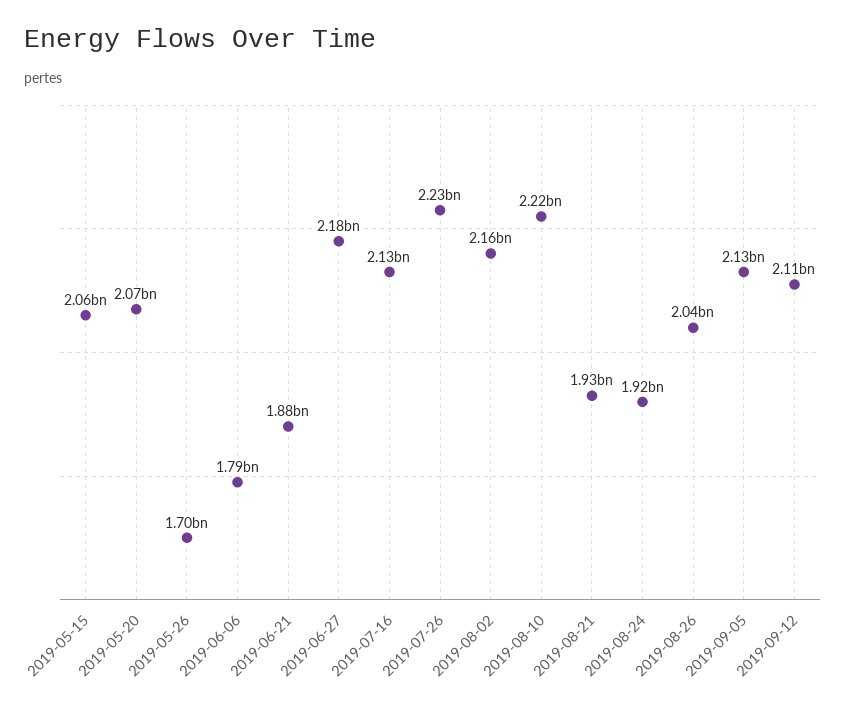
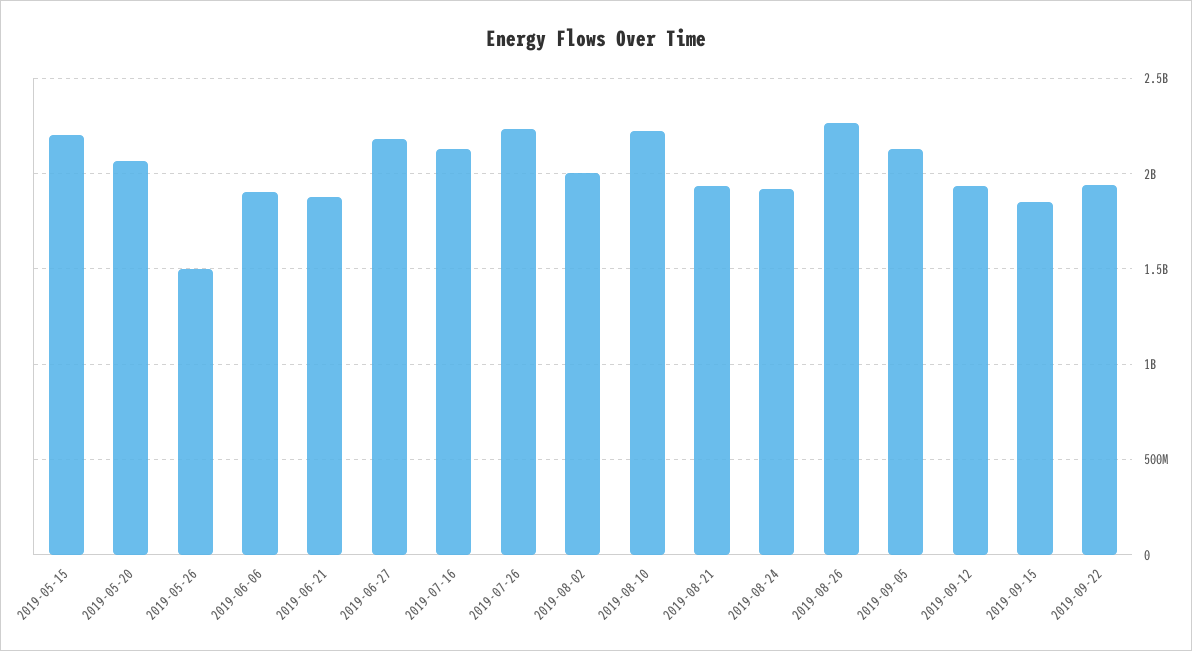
2019-05-15: 2060000000 -> 2200000000
2019-05-26: 1700000000 -> 1500000000
2019-06-06: 1790000000 -> 1900000000
2019-08-02: 2160000000 -> 2000000000
2019-08-26: 2040000000 -> 2250000000
2019-09-12: 2110000000 -> 1950000000
2019-09-15: none -> 1850000000
2019-09-22: none -> 1950000000

